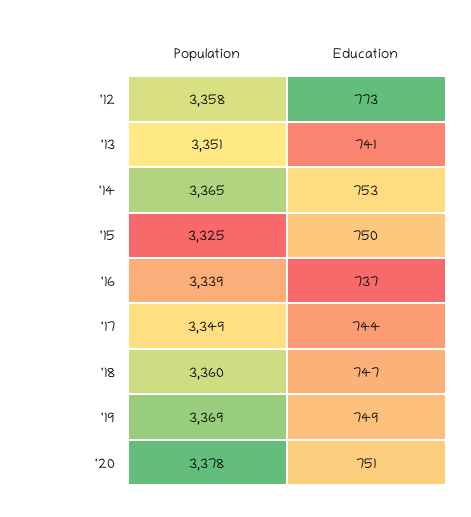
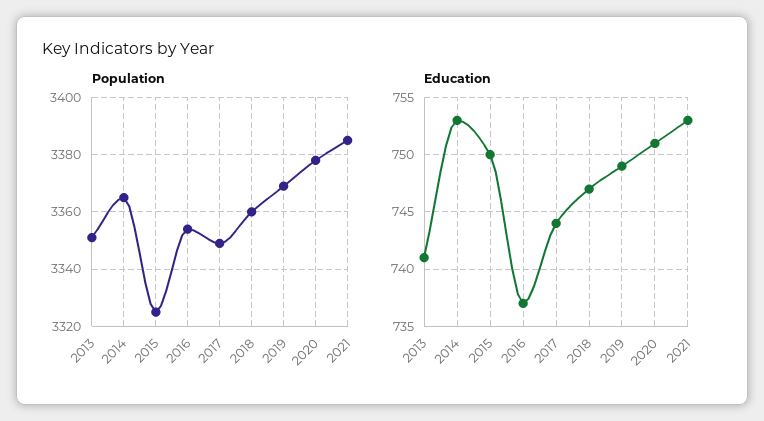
Population, '12: 3358 -> none
Education, '12: 773 -> none
Population, '16: 3339 -> 3355
Population, 2021: none -> 3385
Education, 2021: none -> 753

